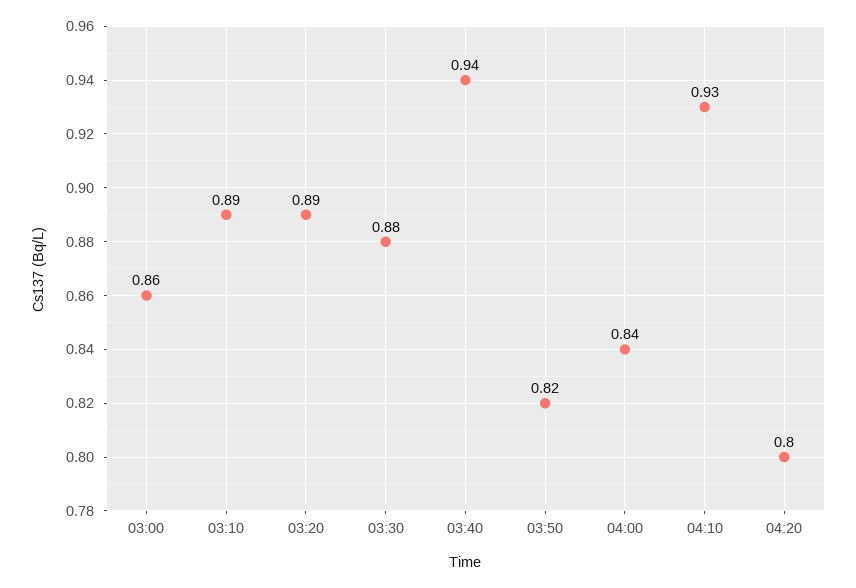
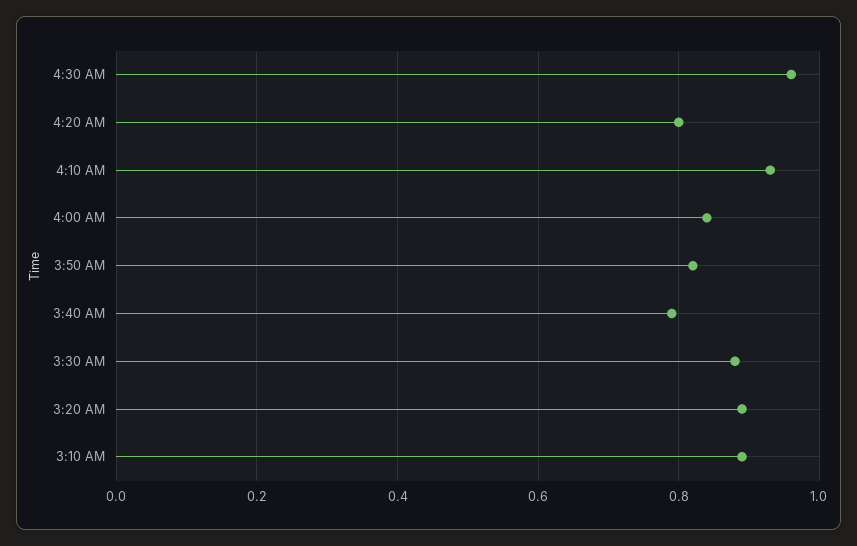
03:00: 0.86 -> none
03:40: 0.94 -> 0.8
4:30 AM: none -> 0.95

